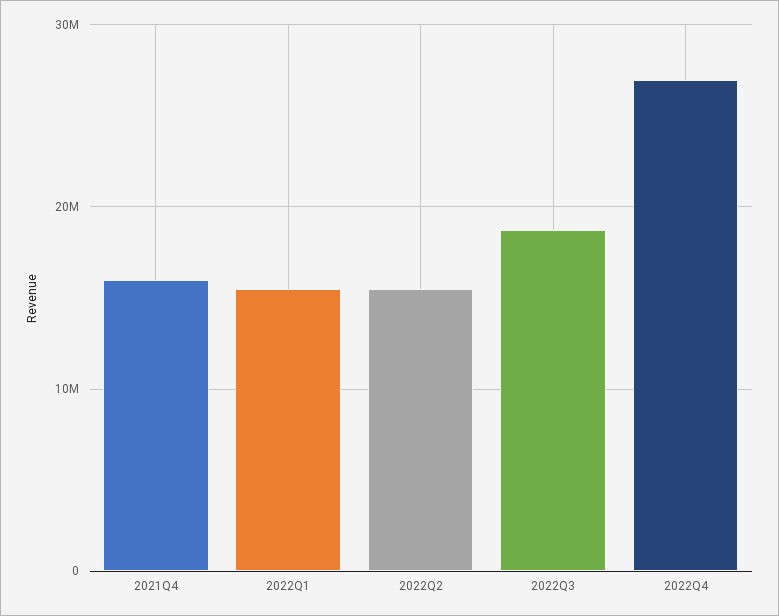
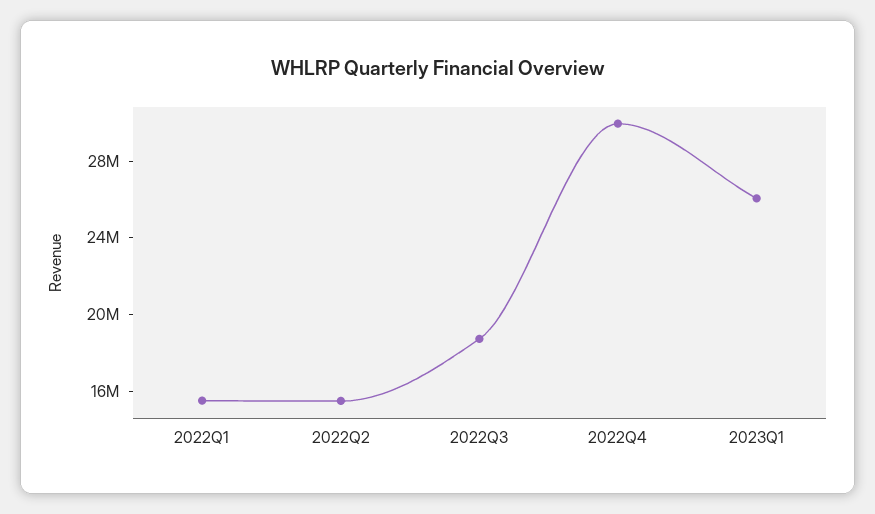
2021Q4: 16000000 -> none
2022Q4: 27000000 -> 30000000
2023Q1: none -> 26000000

